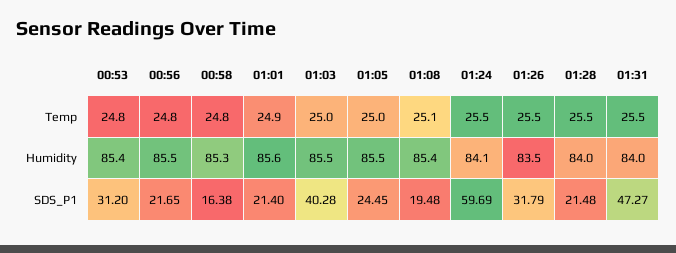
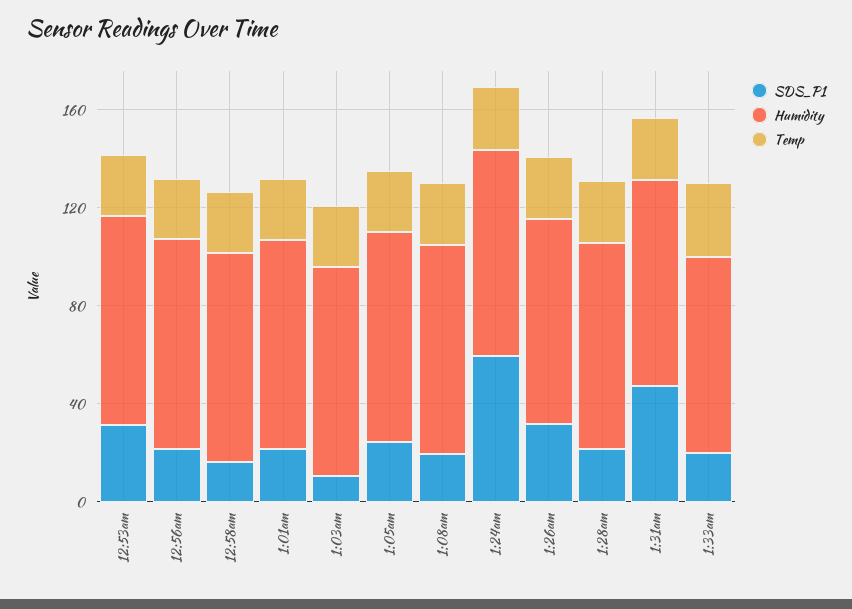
SDS_P1, 01:03: 40.28 -> 10
SDS_P1, 1:33am: none -> 20
Humidity, 1:33am: none -> 80
Temp, 1:33am: none -> 30

